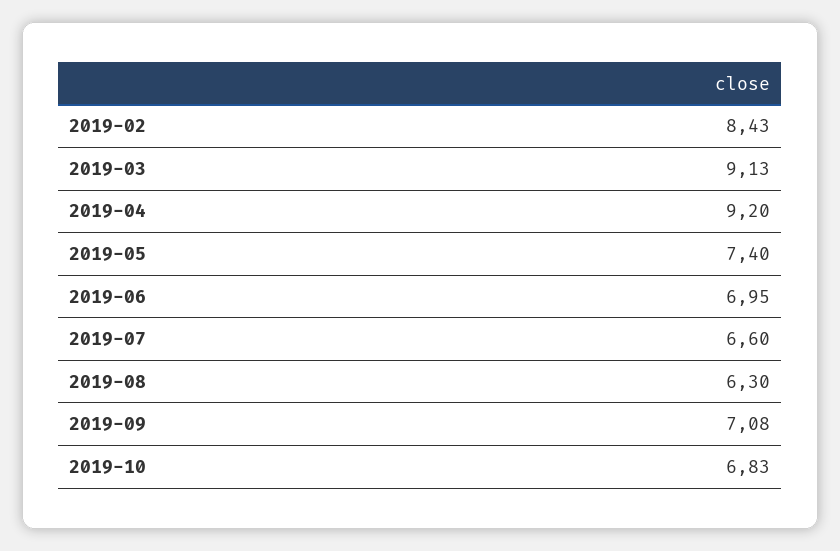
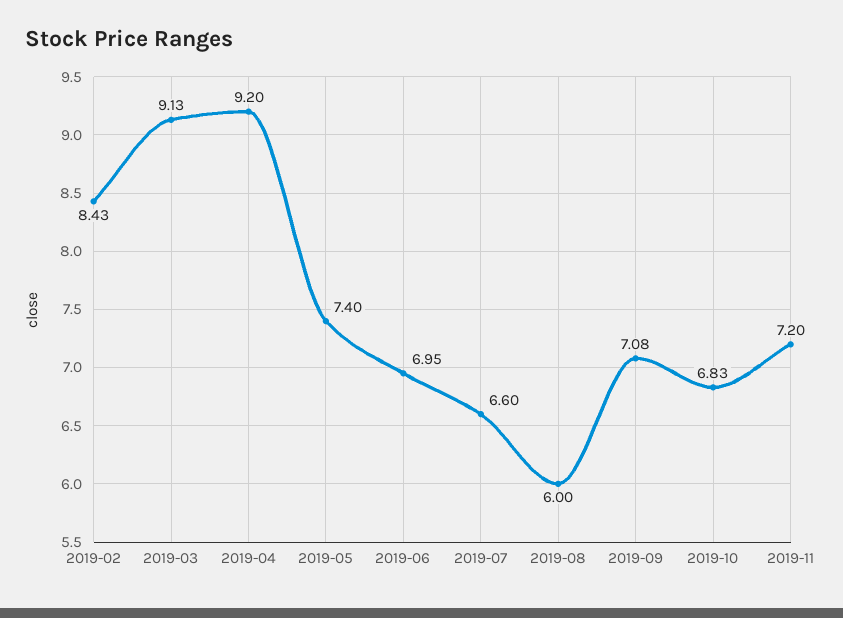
2019-08: 6.3 -> 6
2019-11: none -> 7.2

